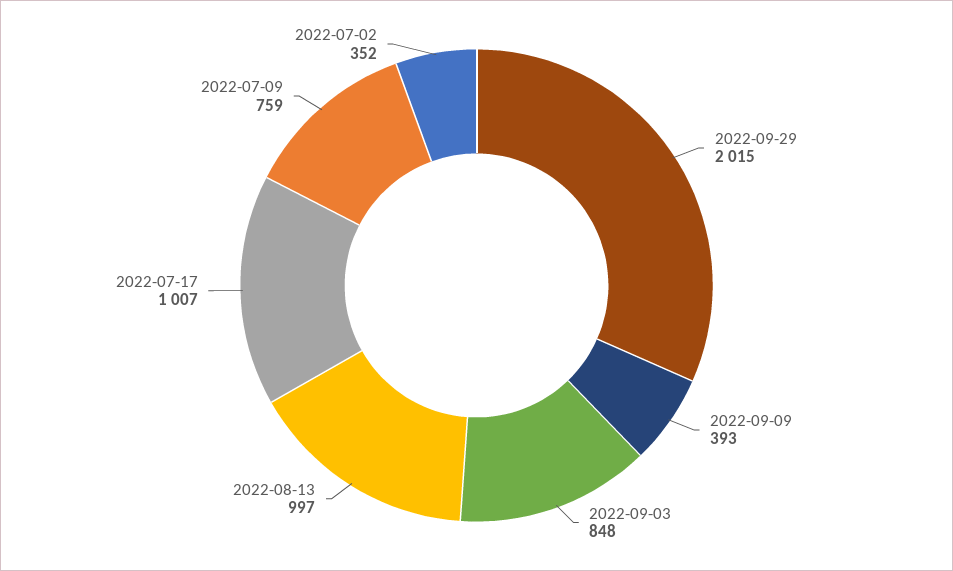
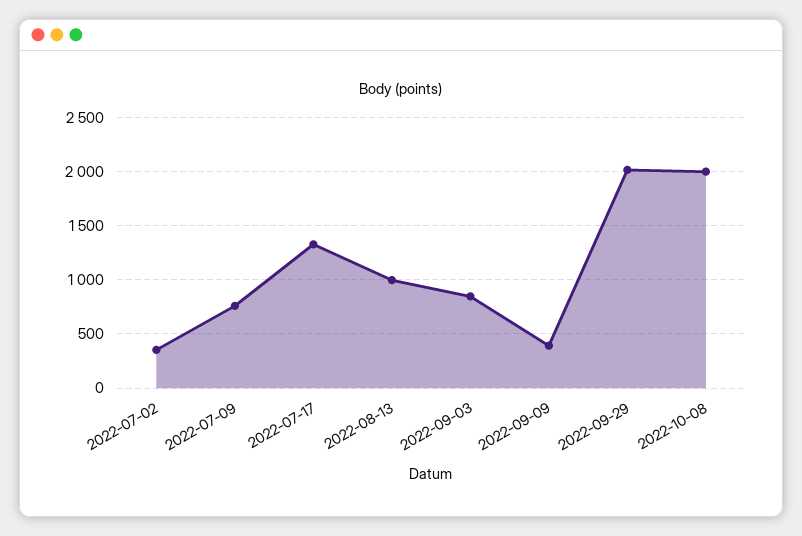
2022-07-17: 1007 -> 1300
2022-10-08: none -> 2000

